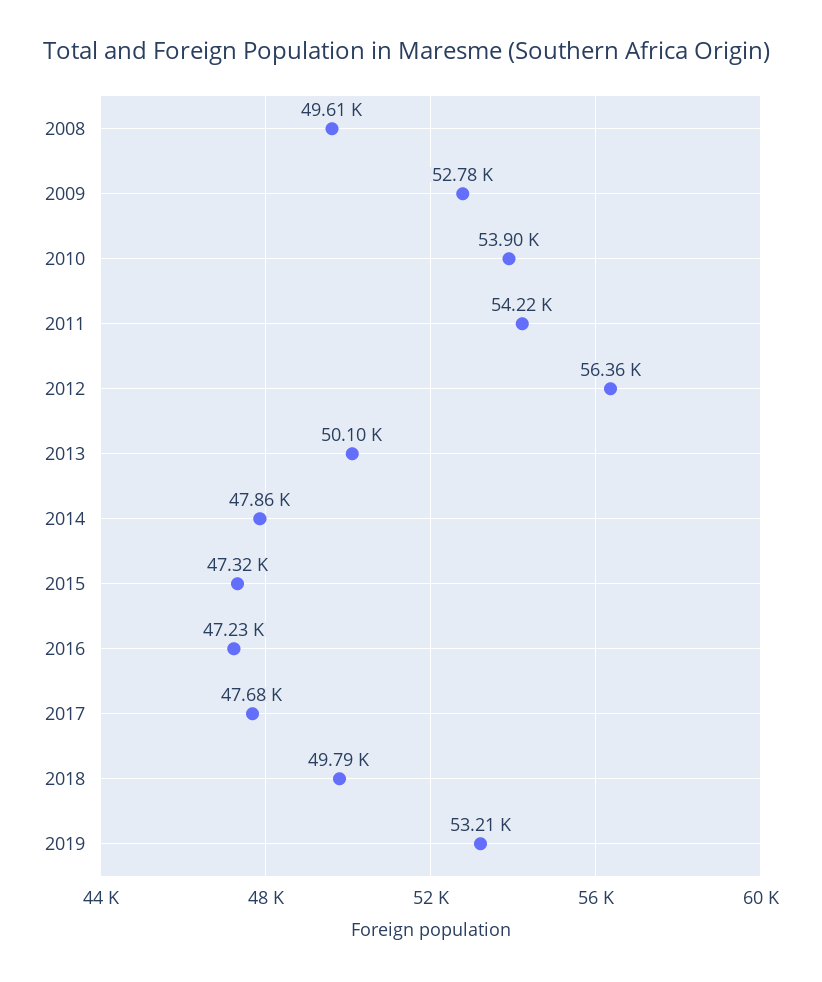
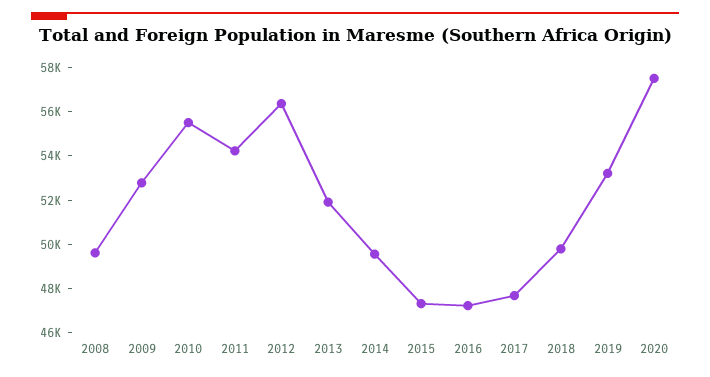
2010: 53900 -> 55500
2013: 50100 -> 52000
2014: 47860 -> 49500
2020: none -> 57500

